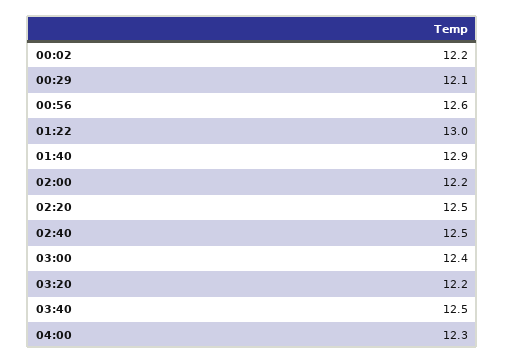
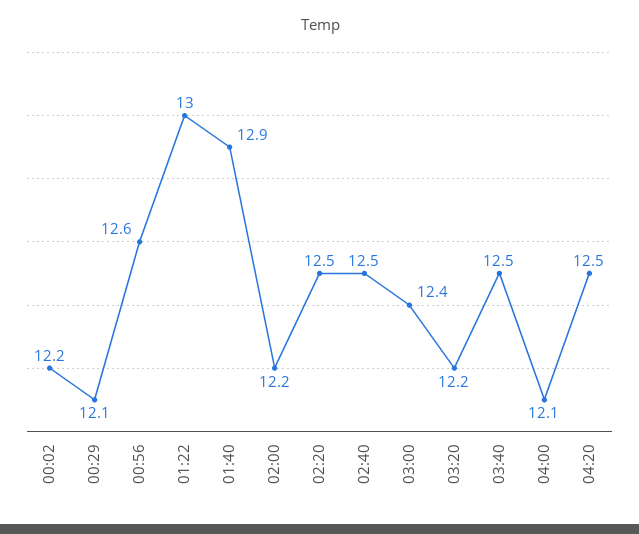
04:00: 12.3 -> 12.1
04:20: none -> 12.5

